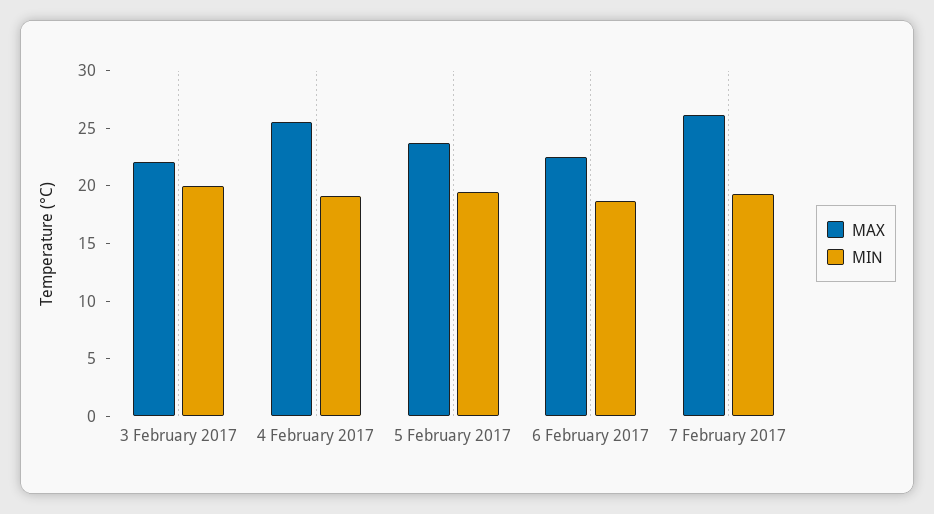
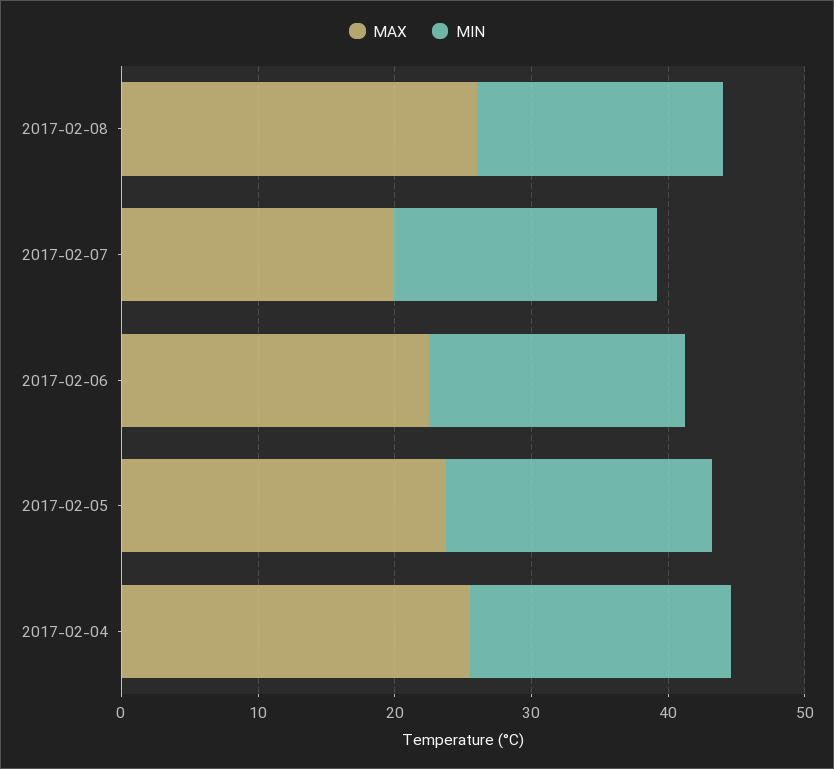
MAX, 3 February 2017: 22 -> none
MIN, 3 February 2017: 20 -> none
MAX, 7 February 2017: 26 -> 20
MAX, 2017-02-08: none -> 26
MIN, 2017-02-08: none -> 18

